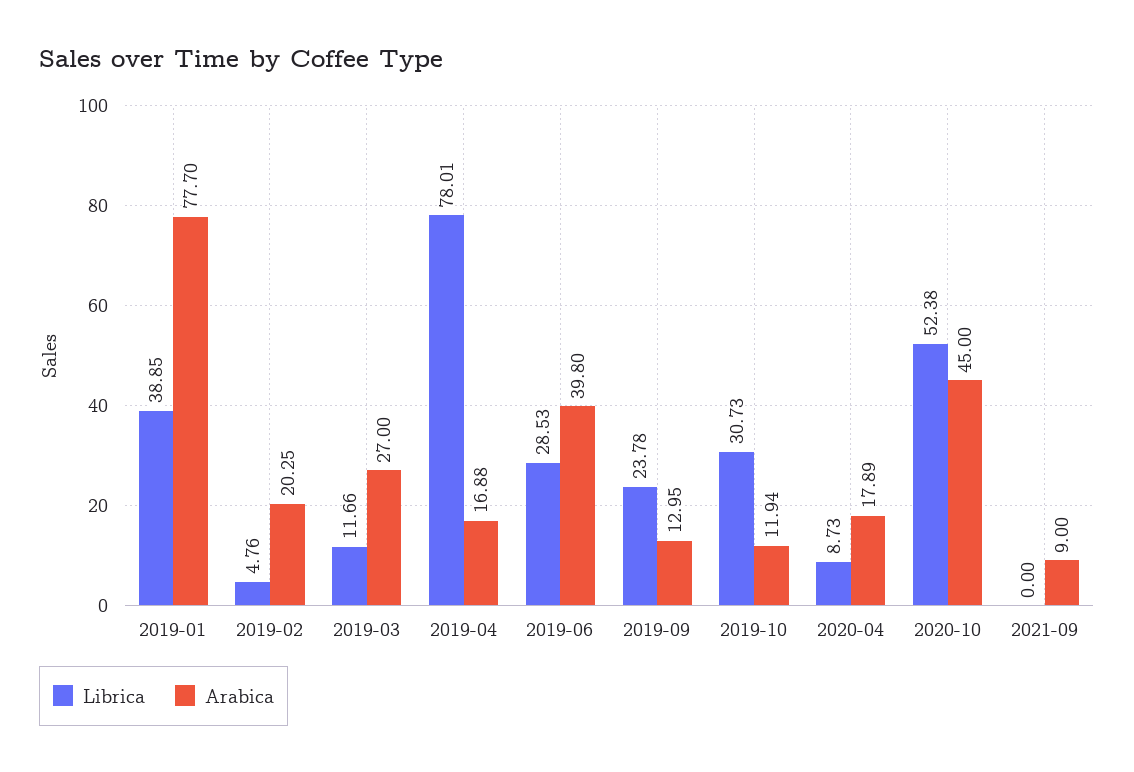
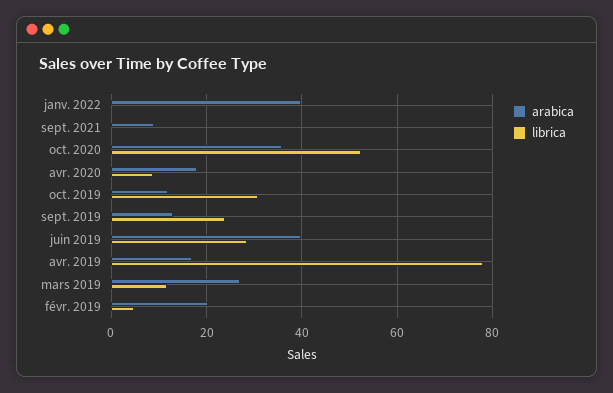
Librica, 2019-01: 38.85 -> none
Arabica, 2019-01: 77.7 -> none
Arabica, 2020-10: 45 -> 36
Arabica, janv. 2022: none -> 40
Librica, janv. 2022: none -> 0

